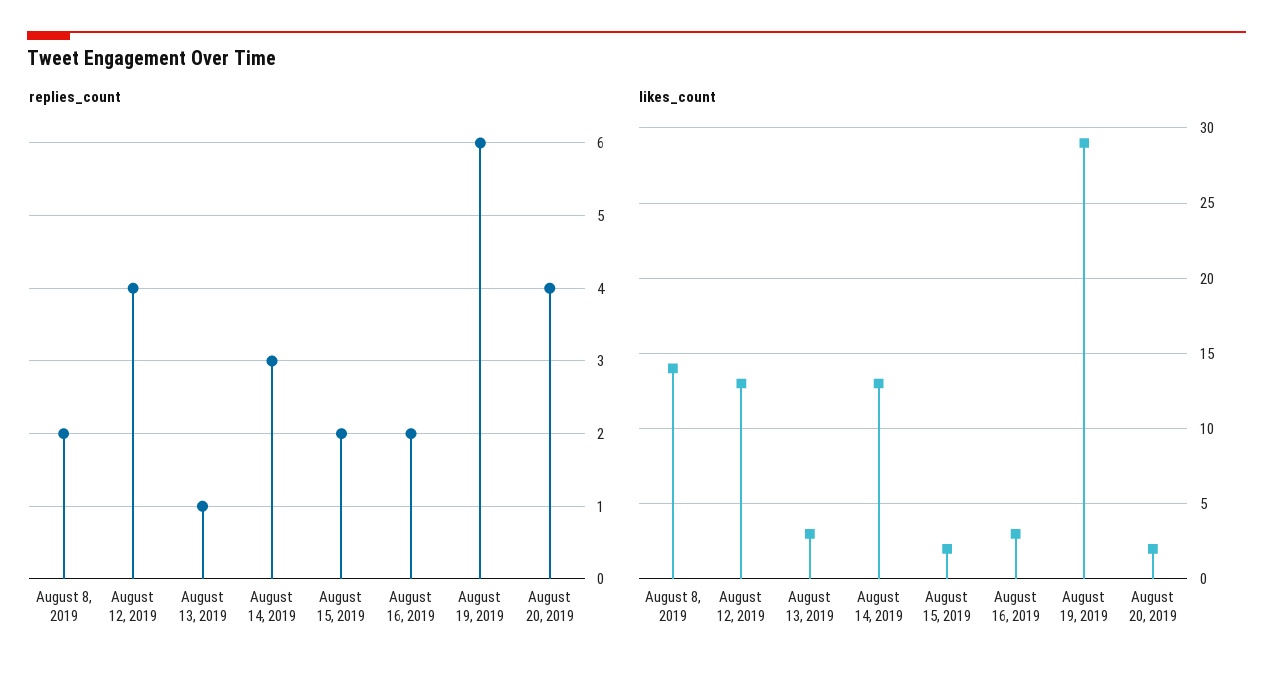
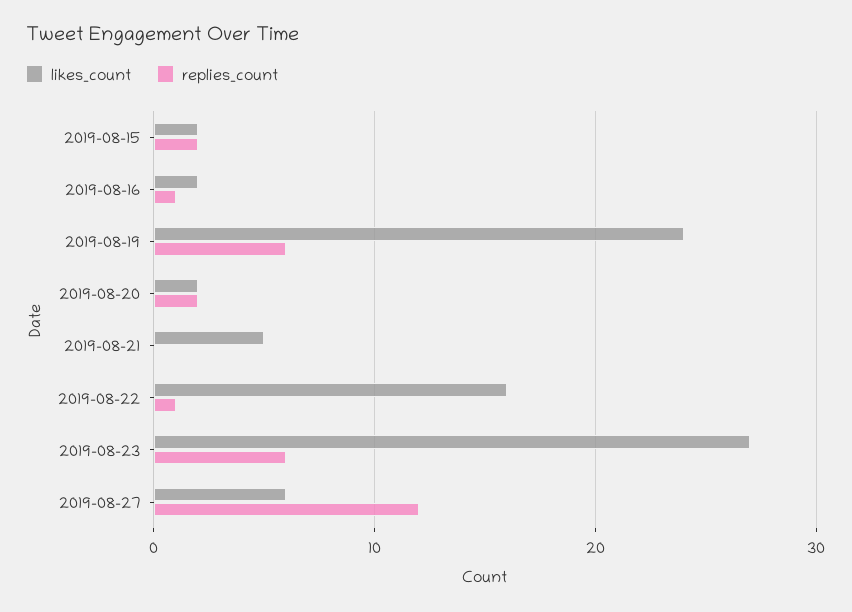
replies_count, August 8, 2019: 2 -> none
replies_count, August 12, 2019: 4 -> none
replies_count, August 13, 2019: 1 -> none
replies_count, August 14, 2019: 3 -> none
replies_count, August 16, 2019: 2 -> 1
replies_count, August 20, 2019: 4 -> 2
likes_count, August 8, 2019: 14 -> none
likes_count, August 12, 2019: 13 -> none
likes_count, August 13, 2019: 3 -> none
likes_count, August 14, 2019: 13 -> none
likes_count, August 16, 2019: 3 -> 2
likes_count, August 19, 2019: 29 -> 24
likes_count, 2019-08-21: none -> 5
replies_count, 2019-08-21: none -> 0
likes_count, 2019-08-22: none -> 16
replies_count, 2019-08-22: none -> 1
likes_count, 2019-08-23: none -> 27
replies_count, 2019-08-23: none -> 6
likes_count, 2019-08-27: none -> 6
replies_count, 2019-08-27: none -> 12

